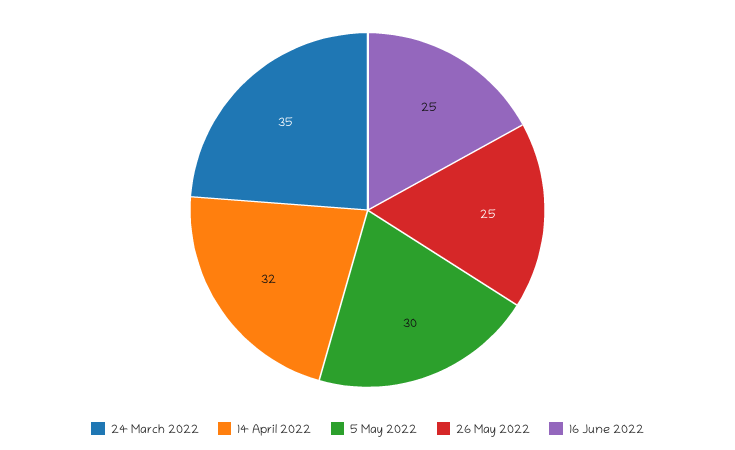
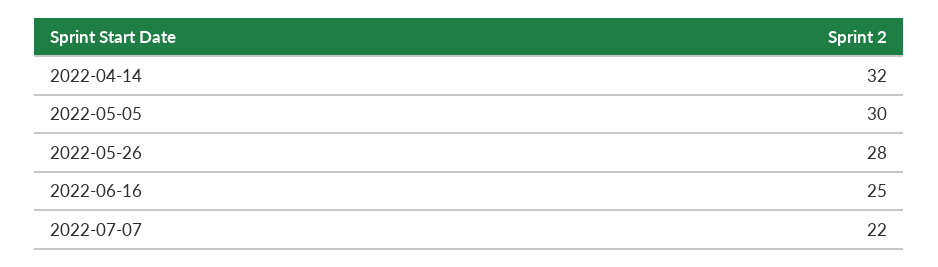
24 March 2022: 35 -> none
26 May 2022: 25 -> 28
2022-07-07: none -> 22

